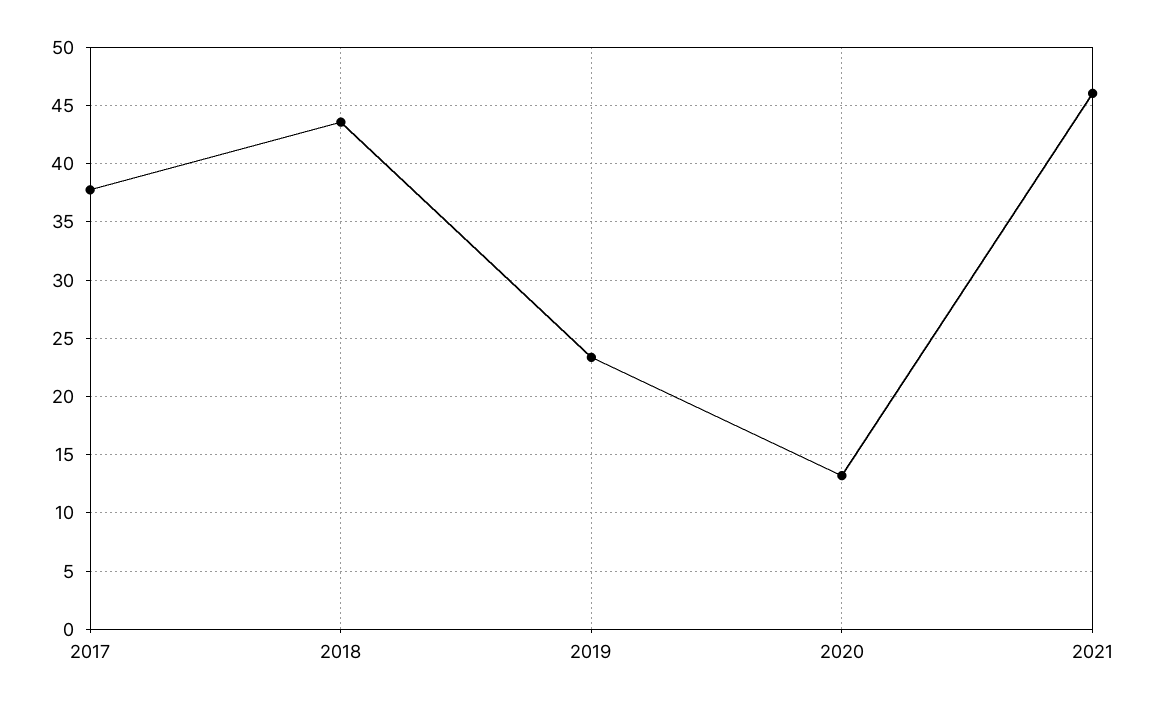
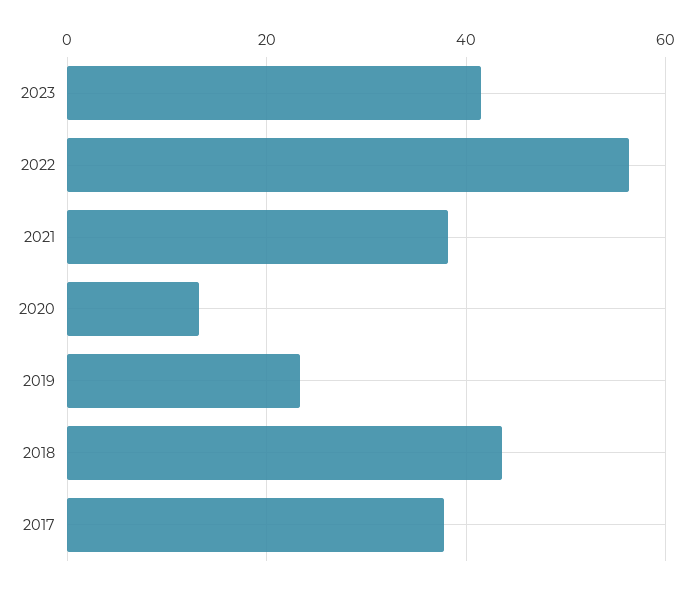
2021: 46 -> 38
2023: none -> 42
2022: none -> 56

